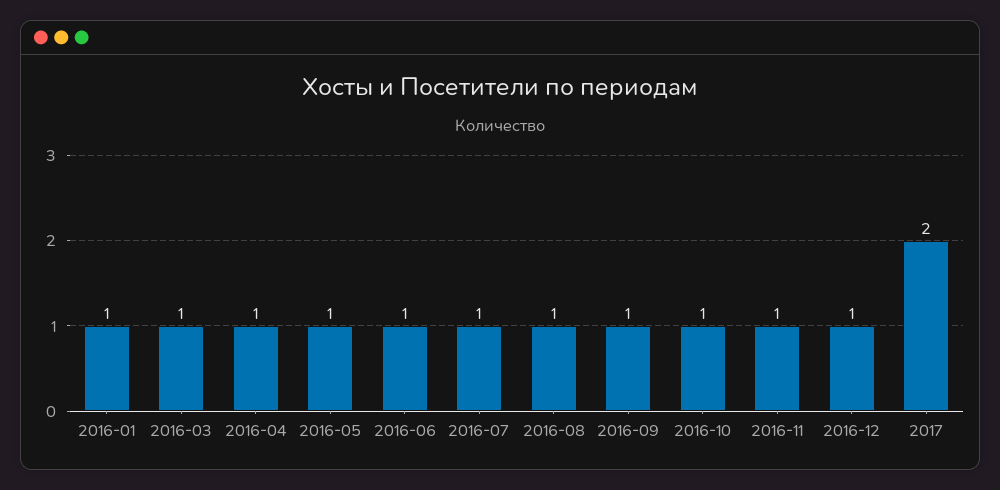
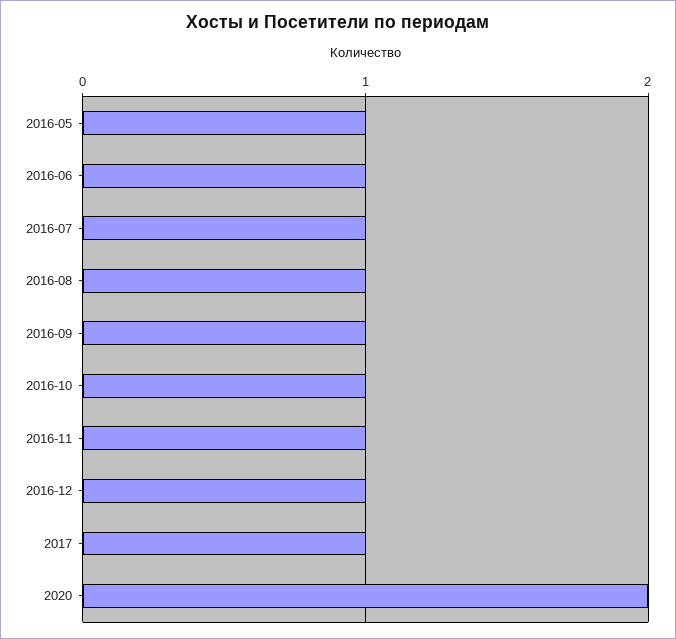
2016-01: 1 -> none
2016-03: 1 -> none
2016-04: 1 -> none
2017: 2 -> 1
2020: none -> 2

